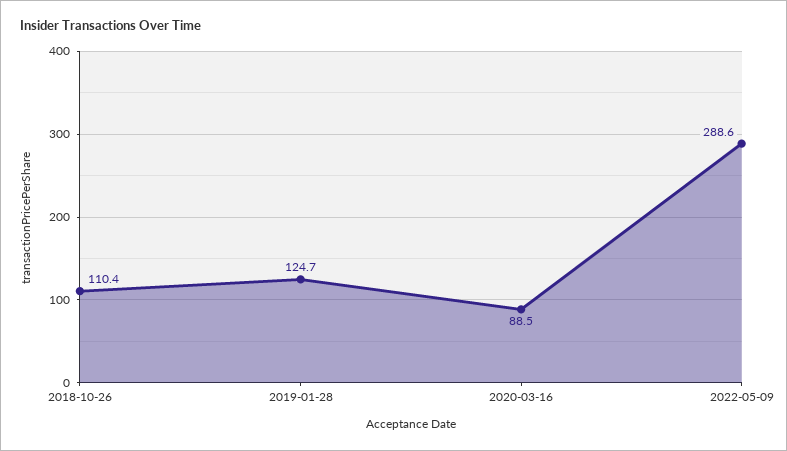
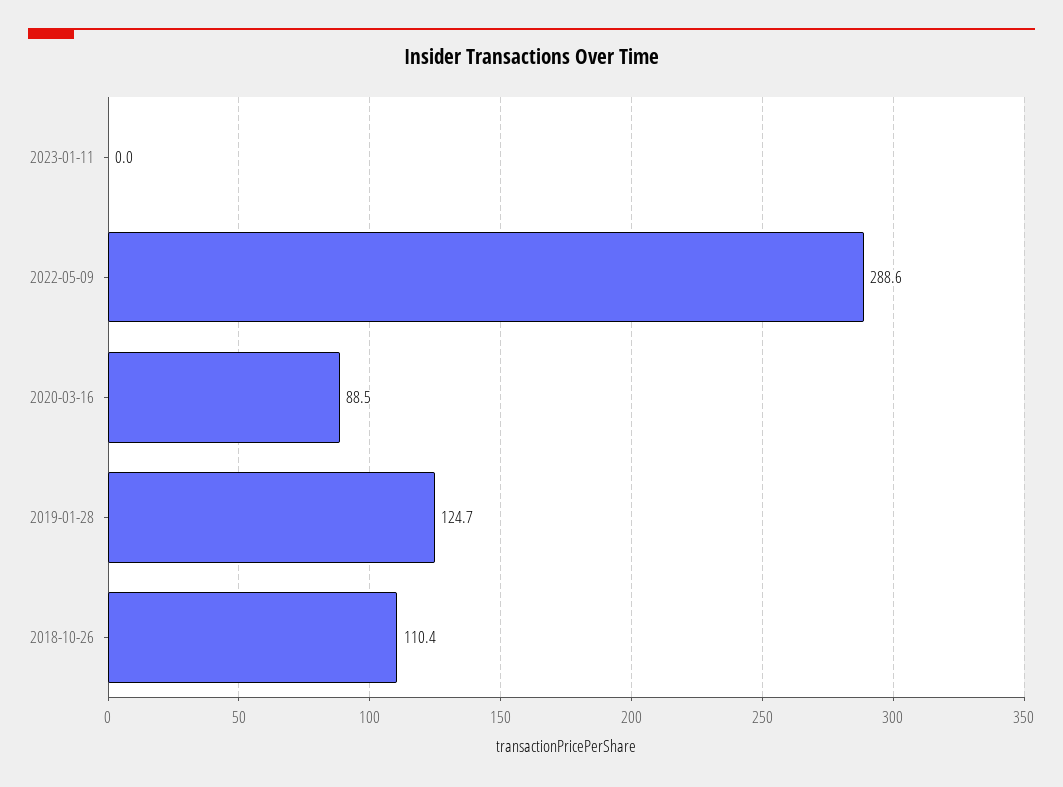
2023-01-11: none -> 0

